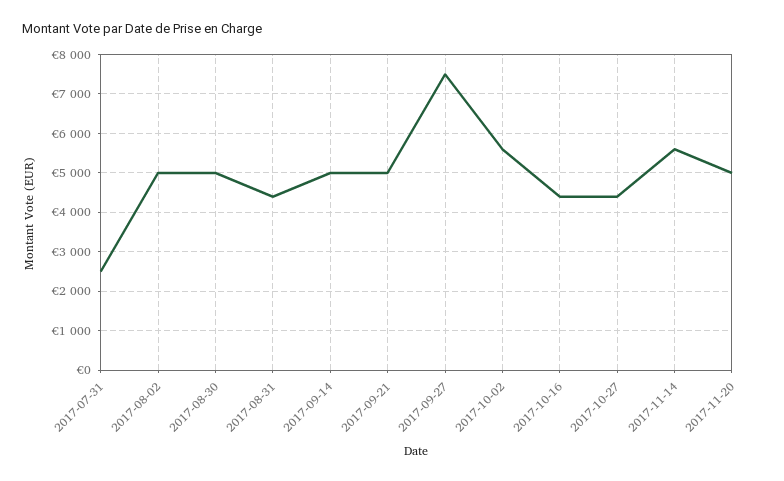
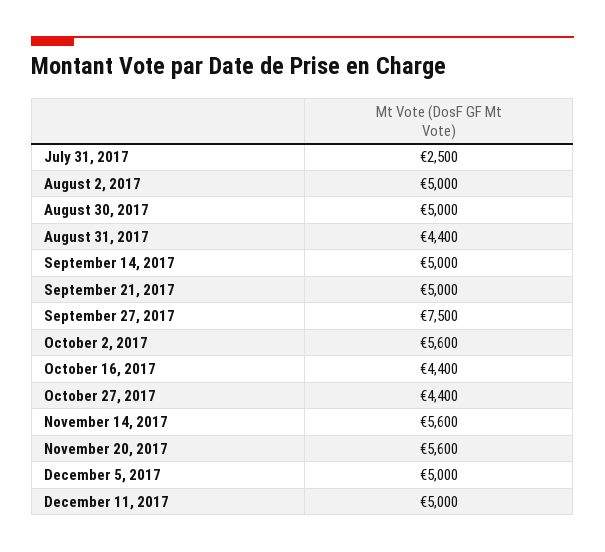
2017-11-20: 5000 -> 5600
December 5, 2017: none -> 5000
December 11, 2017: none -> 5000

